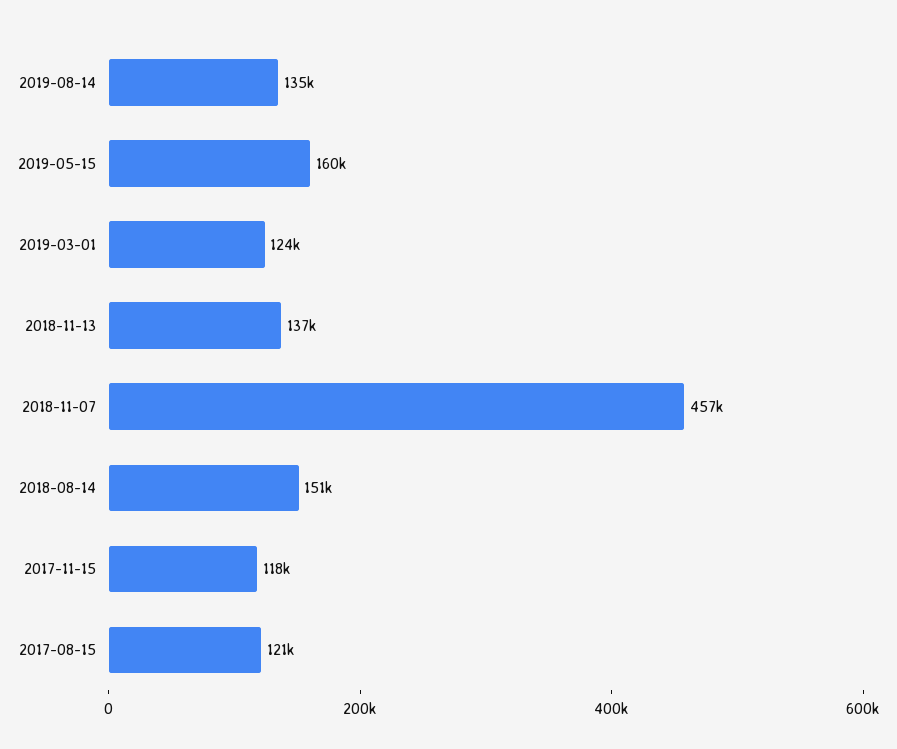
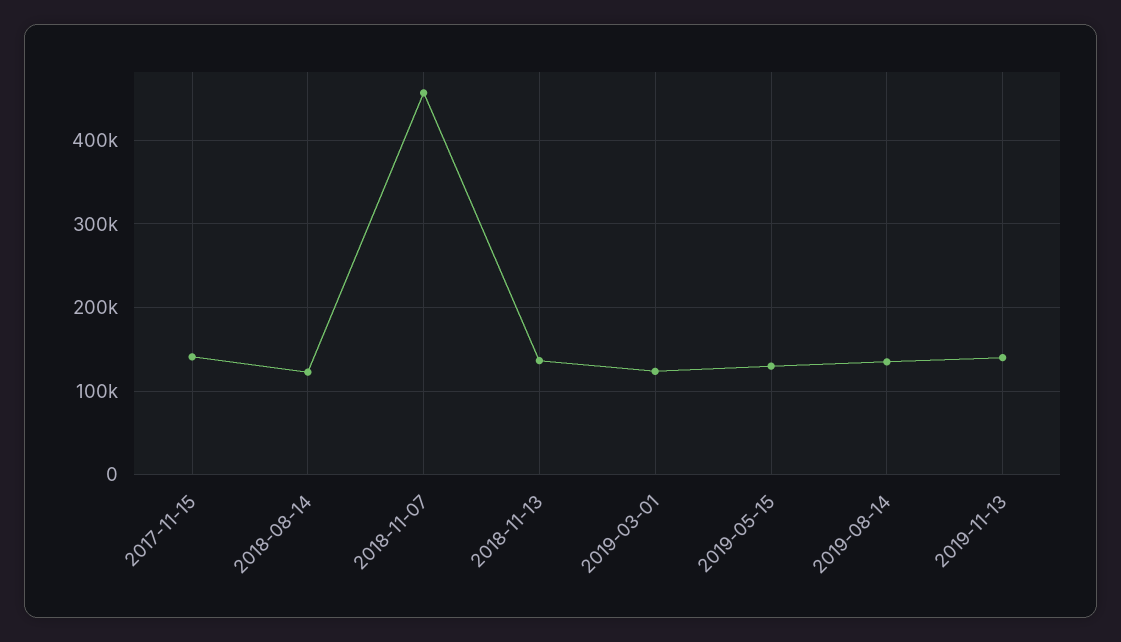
2019-05-15: 160000 -> 130000
2018-08-14: 151000 -> 120000
2017-11-15: 118000 -> 140000
2017-08-15: 121000 -> none
2019-11-13: none -> 140000

